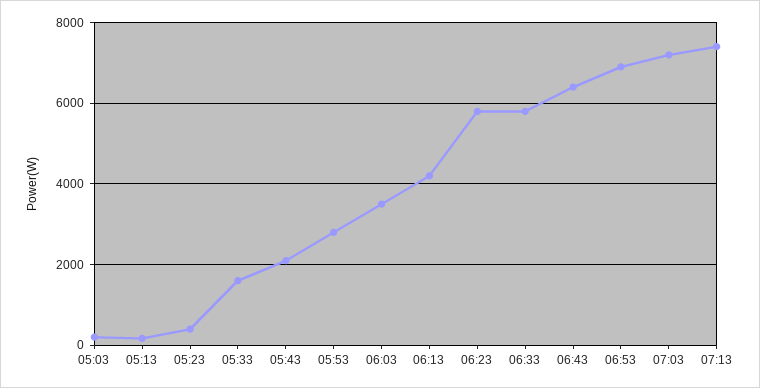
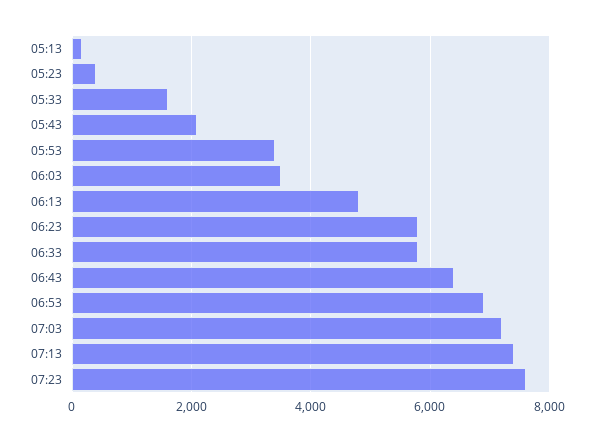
05:03: 200 -> none
05:53: 2800 -> 3400
06:13: 4200 -> 4800
07:23: none -> 7600

